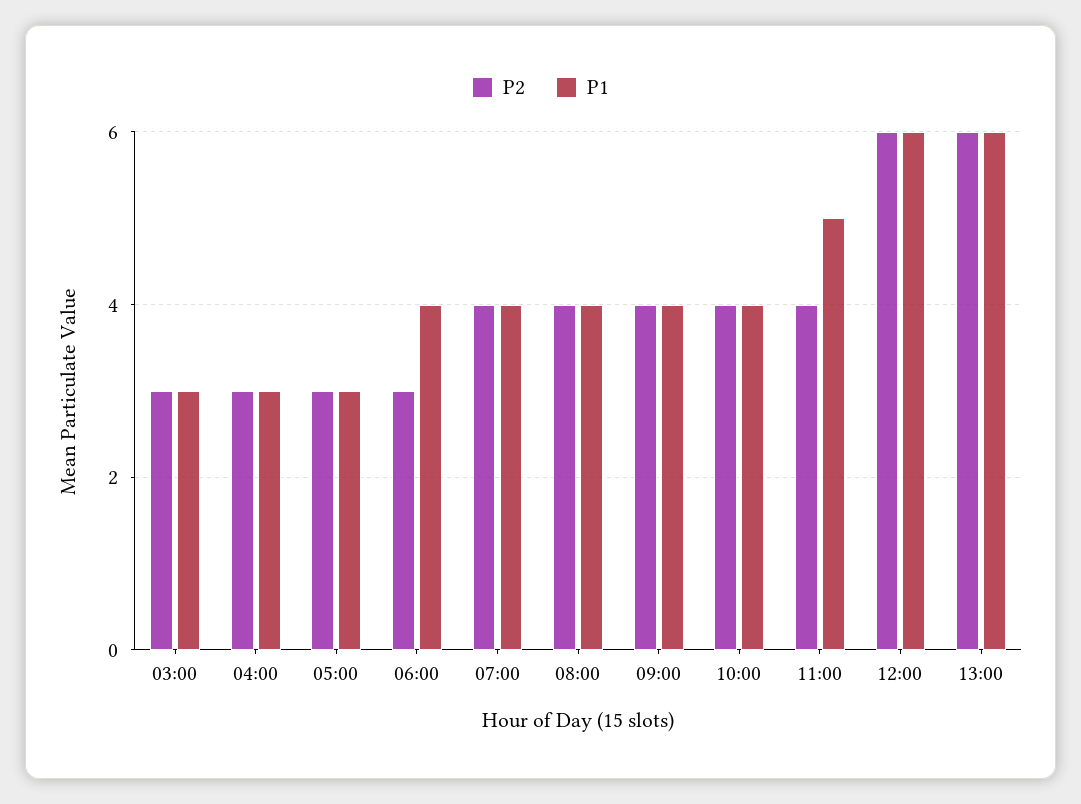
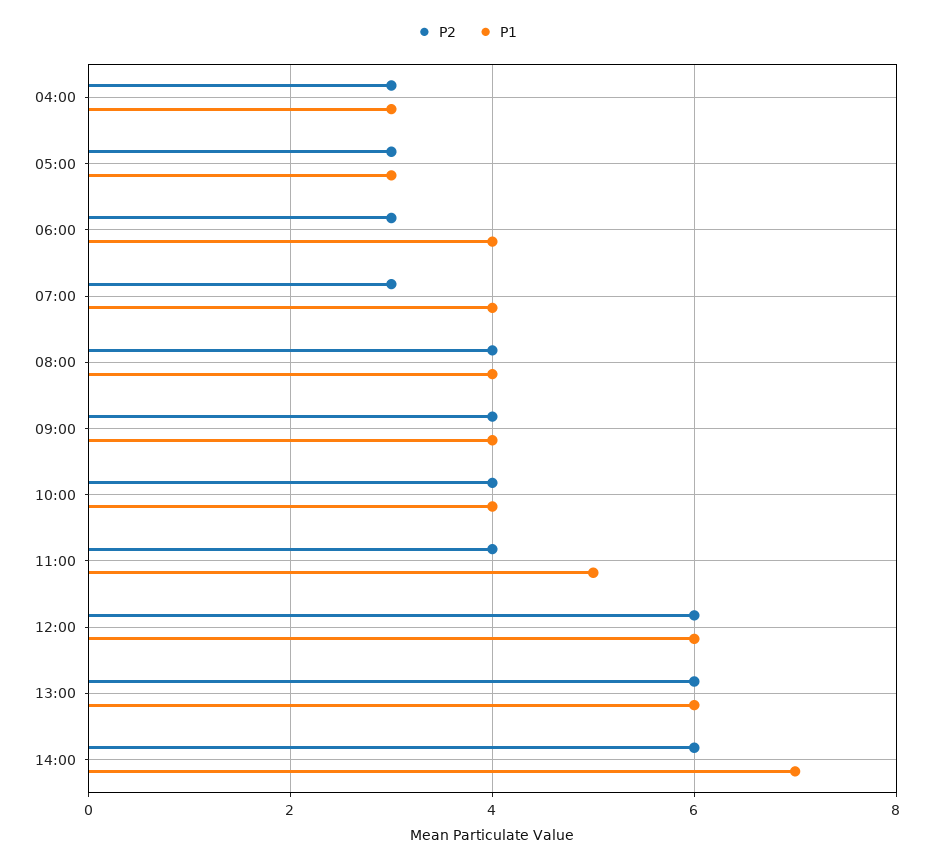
P2, 03:00: 3 -> none
P1, 03:00: 3 -> none
P2, 07:00: 4 -> 3
P2, 14:00: none -> 6
P1, 14:00: none -> 7

